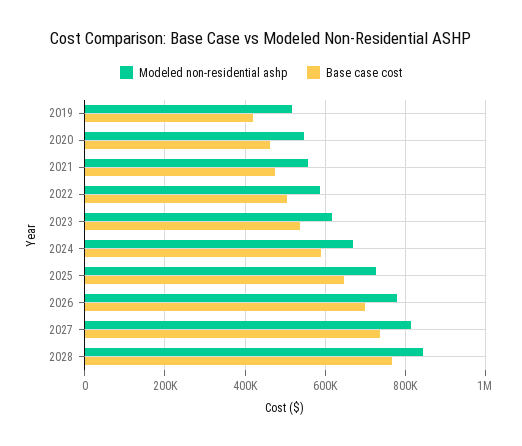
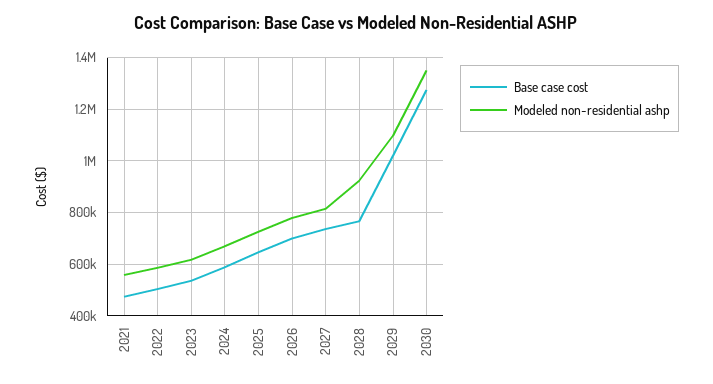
Modeled non-residential ashp, 2019: 520000 -> none
Base case cost, 2019: 420000 -> none
Modeled non-residential ashp, 2020: 540000 -> none
Base case cost, 2020: 460000 -> none
Modeled non-residential ashp, 2028: 840000 -> 925000
Base case cost, 2029: none -> 1025000
Modeled non-residential ashp, 2029: none -> 1100000
Base case cost, 2030: none -> 1275000
Modeled non-residential ashp, 2030: none -> 1350000

